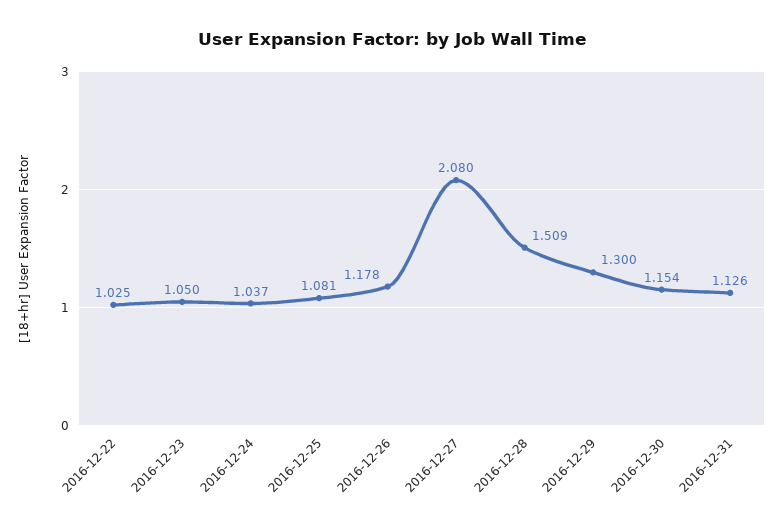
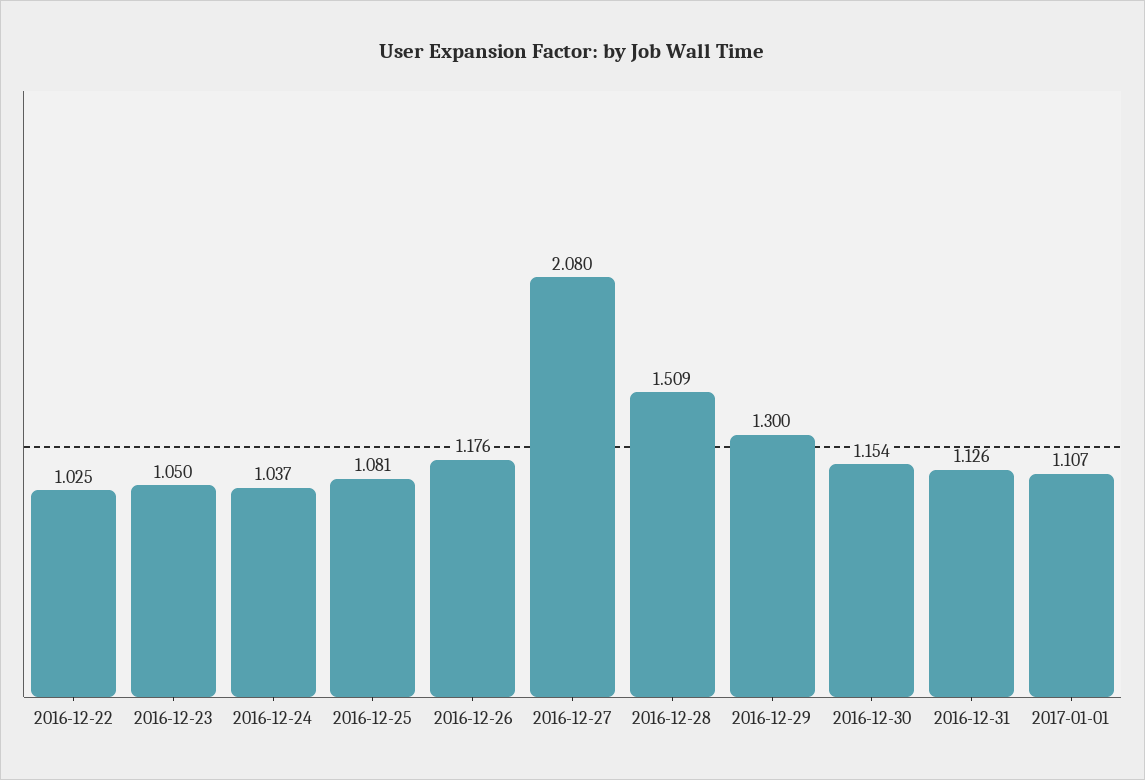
2016-12-26: 1.178 -> 1.176
2017-01-01: none -> 1.107

